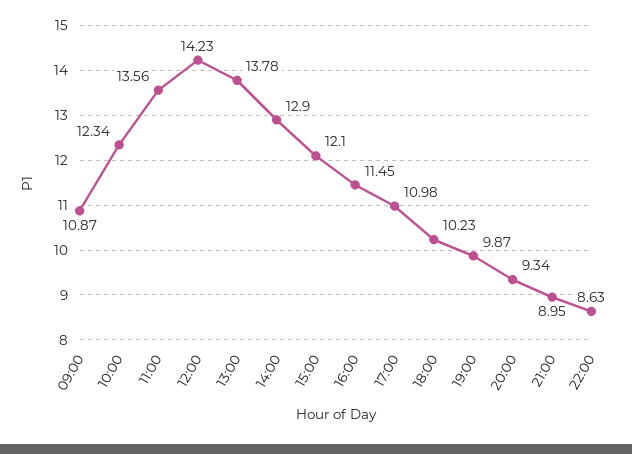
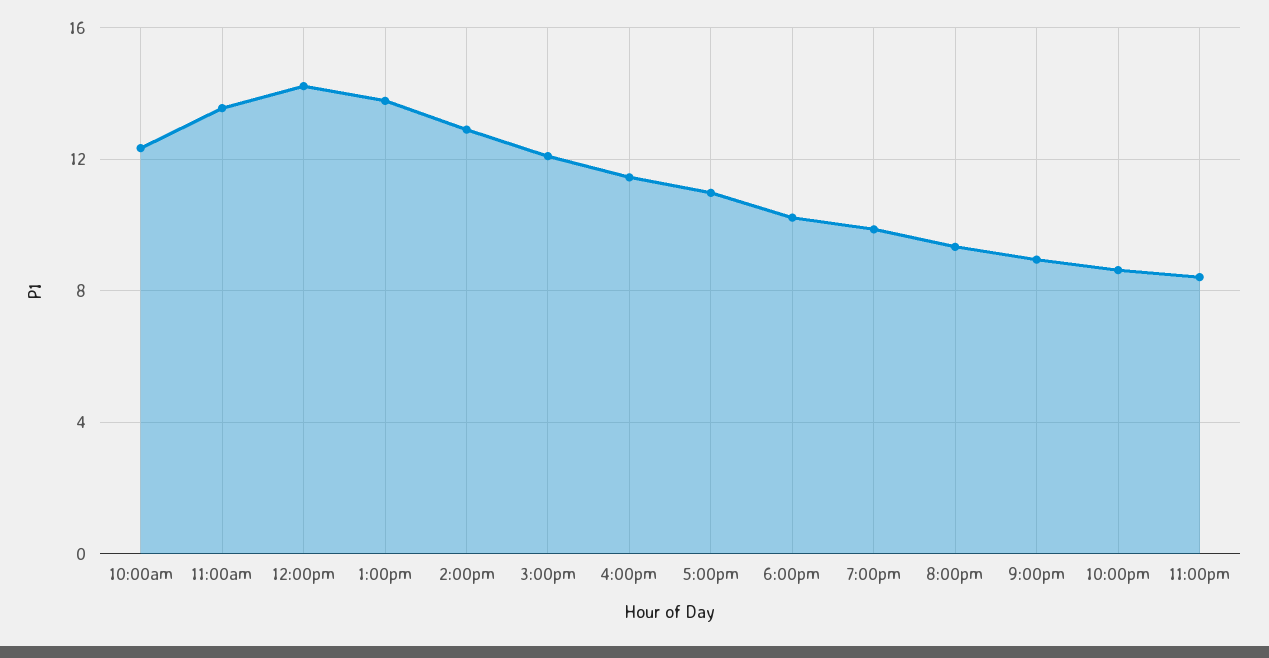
09:00: 10.87 -> none
11:00pm: none -> 8.5

